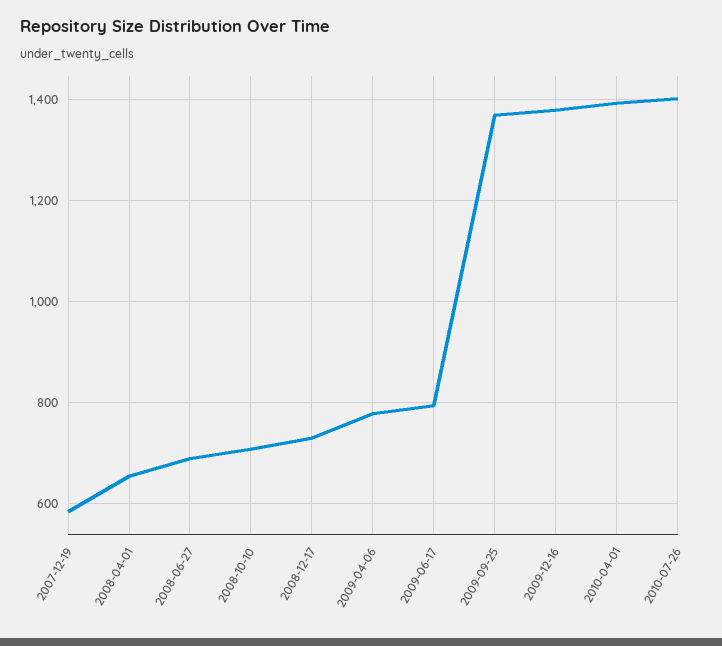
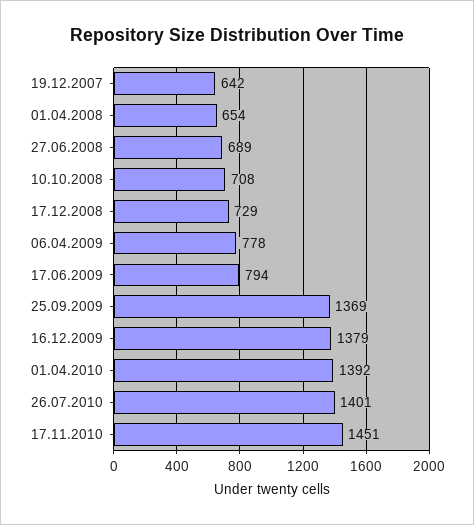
2007-12-19: 580 -> 642
17.11.2010: none -> 1451

